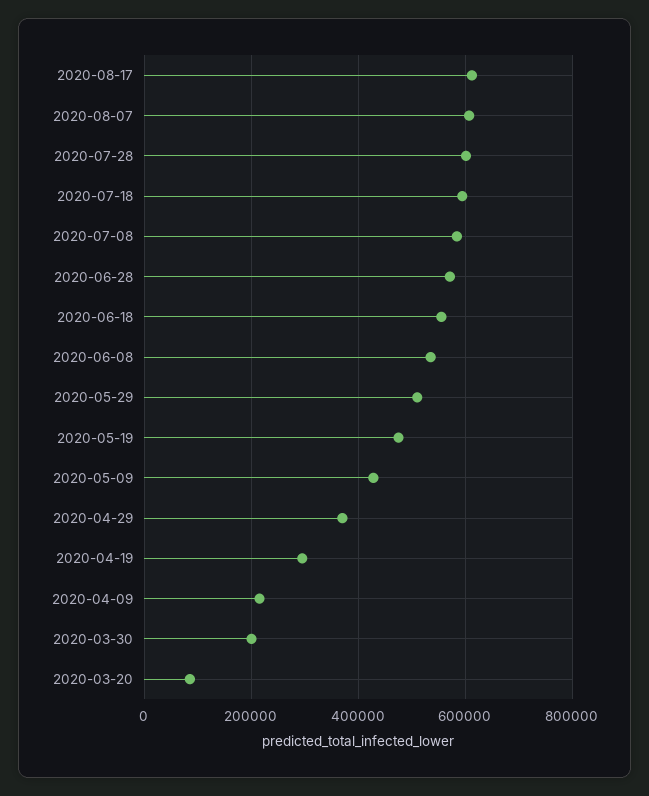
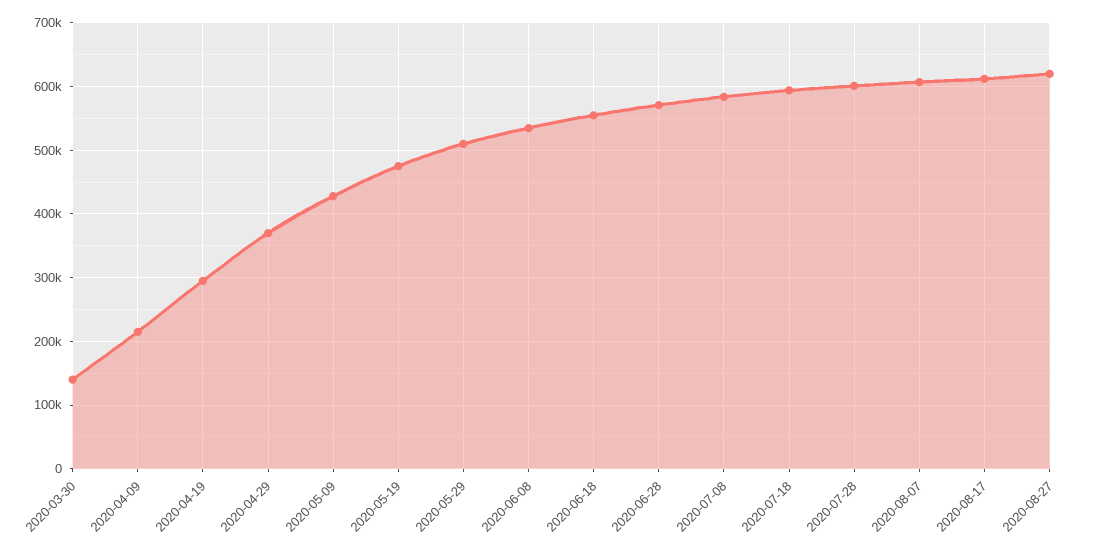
2020-03-30: 200000 -> 140000
2020-03-20: 80000 -> none
2020-08-27: none -> 620000

